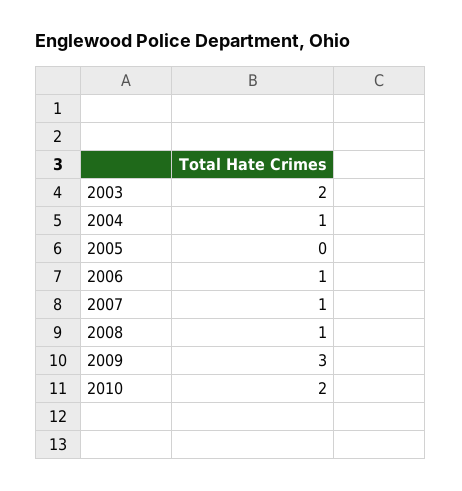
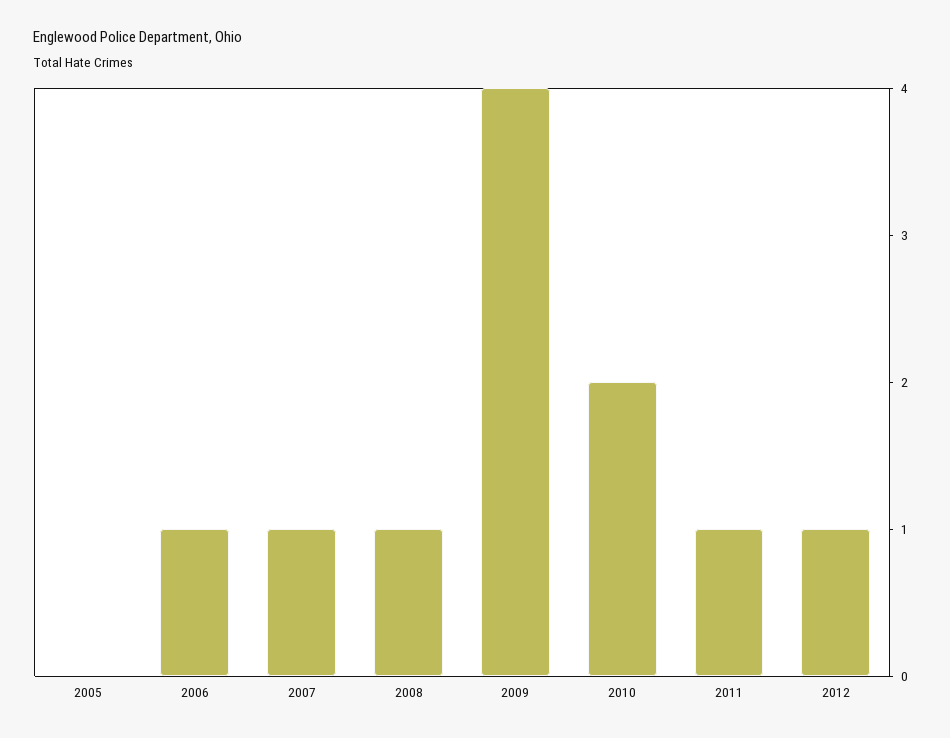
2003: 2 -> none
2004: 1 -> none
2009: 3 -> 4
2011: none -> 1
2012: none -> 1

